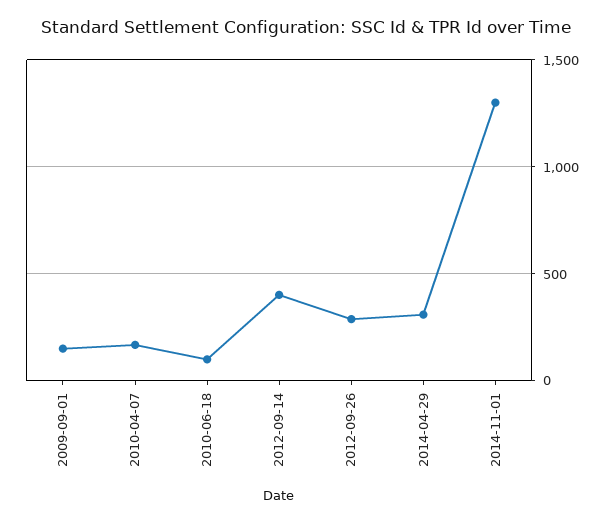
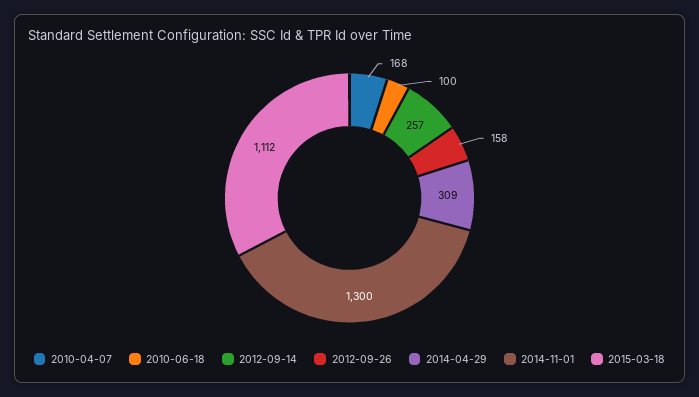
2009-09-01: 150 -> none
2012-09-14: 400 -> 257
2012-09-26: 300 -> 158
2015-03-18: none -> 1112

